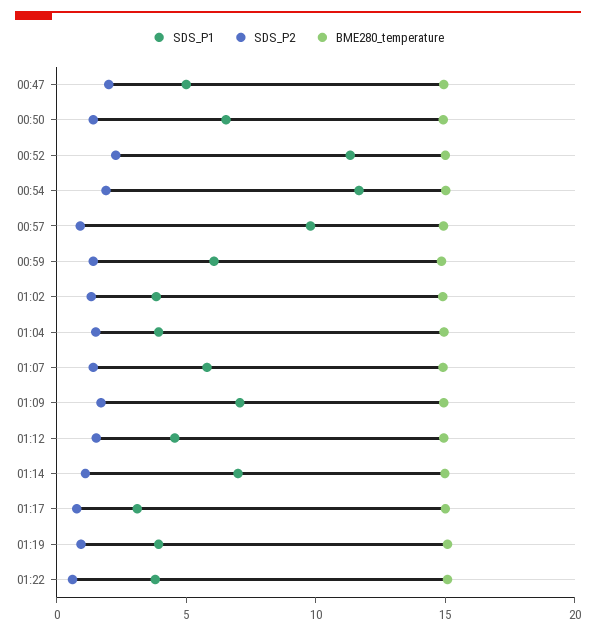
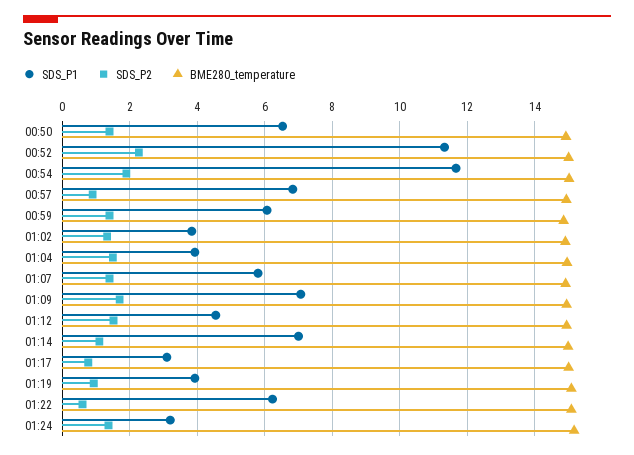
SDS_P1, 00:47: 5 -> none
SDS_P2, 00:47: 2 -> none
BME280_temperature, 00:47: 15 -> none
SDS_P1, 00:57: 10 -> 6.8
SDS_P1, 01:22: 4 -> 6.2
SDS_P1, 01:24: none -> 3.2
SDS_P2, 01:24: none -> 1.4
BME280_temperature, 01:24: none -> 15.2

